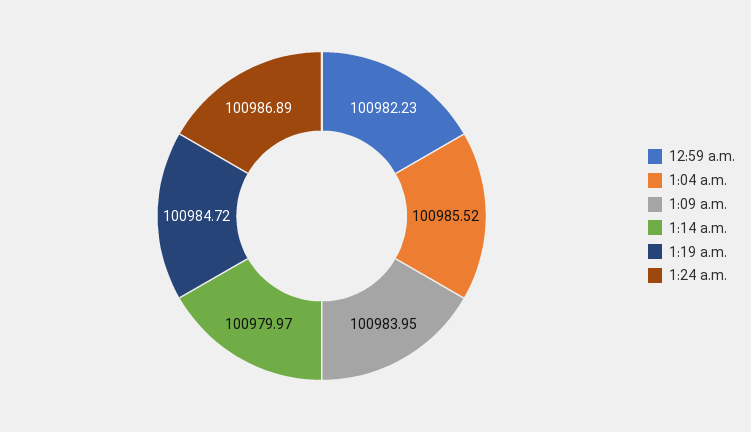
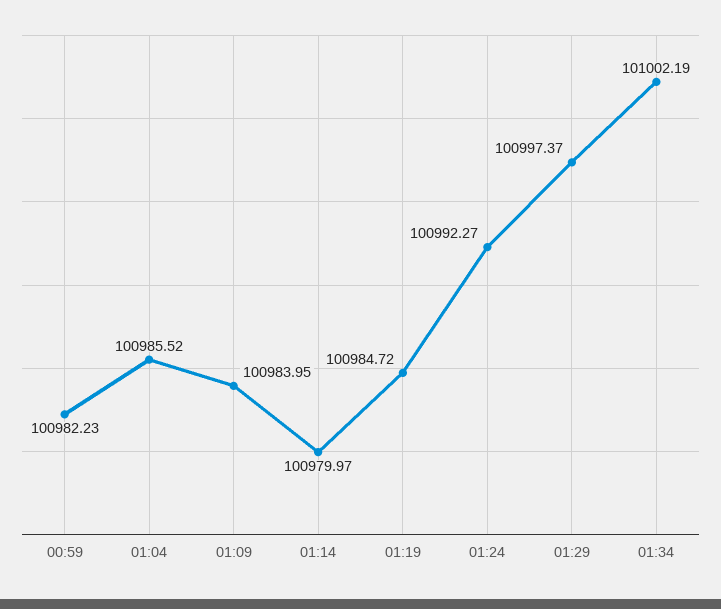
1:24 a.m.: 100986.89 -> 100992.27
01:29: none -> 100997.37
01:34: none -> 101002.19

